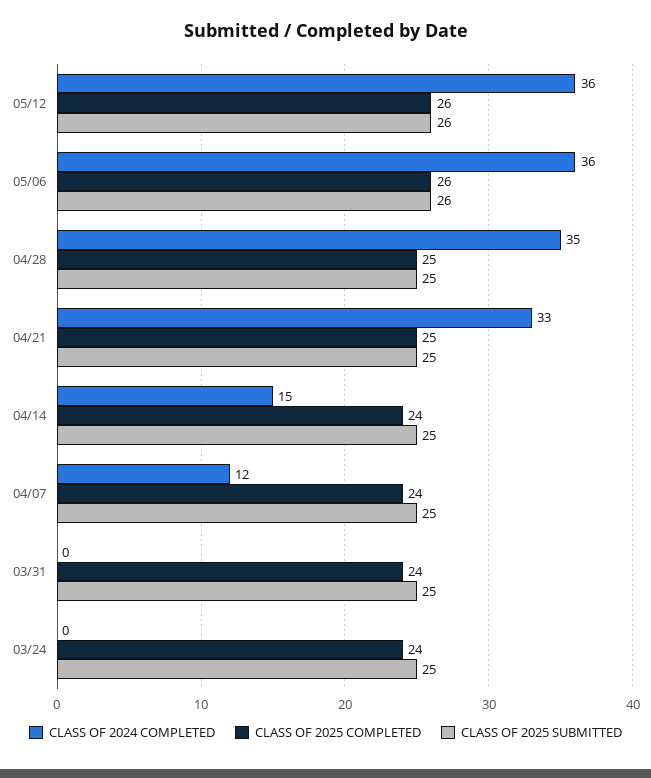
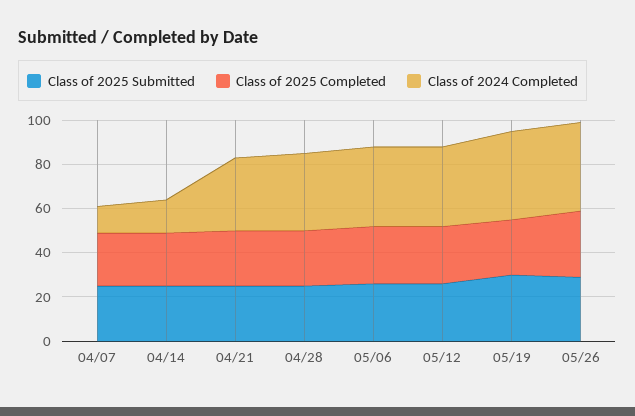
CLASS OF 2024 COMPLETED, 03/31: 0 -> none
CLASS OF 2025 COMPLETED, 03/31: 24 -> none
CLASS OF 2025 SUBMITTED, 03/31: 25 -> none
CLASS OF 2024 COMPLETED, 03/24: 0 -> none
CLASS OF 2025 COMPLETED, 03/24: 24 -> none
CLASS OF 2025 SUBMITTED, 03/24: 25 -> none
CLASS OF 2025 SUBMITTED, 05/19: none -> 30
CLASS OF 2025 COMPLETED, 05/19: none -> 25
CLASS OF 2024 COMPLETED, 05/19: none -> 40
CLASS OF 2025 SUBMITTED, 05/26: none -> 30
CLASS OF 2025 COMPLETED, 05/26: none -> 30
CLASS OF 2024 COMPLETED, 05/26: none -> 40

